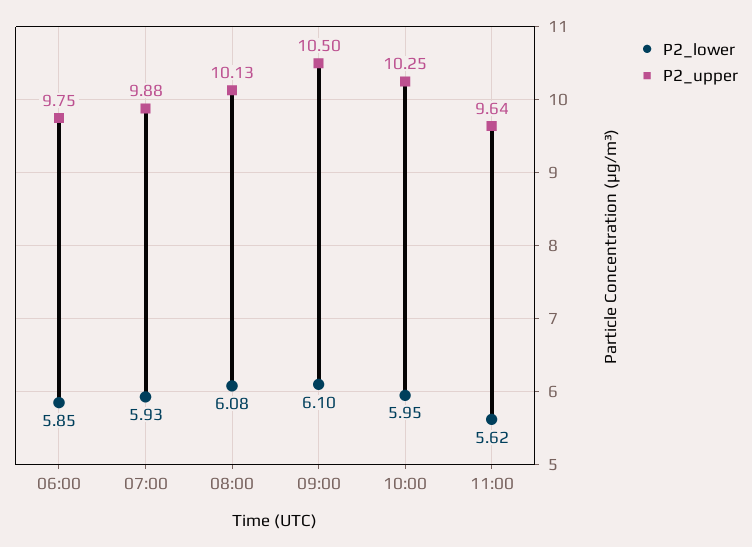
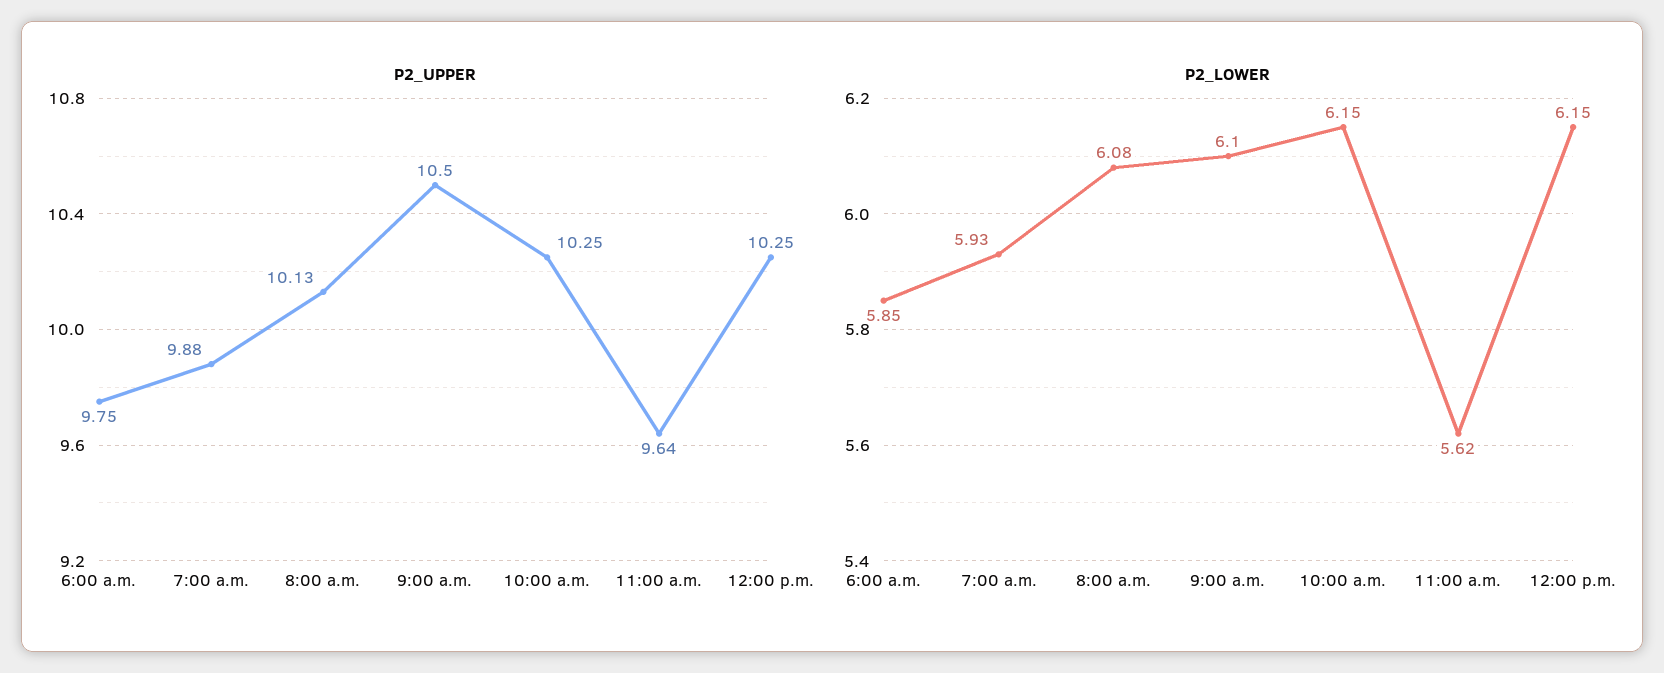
P2_lower, 10:00: 5.95 -> 6.15
P2_upper, 12:00 p.m.: none -> 10.25
P2_lower, 12:00 p.m.: none -> 6.15

